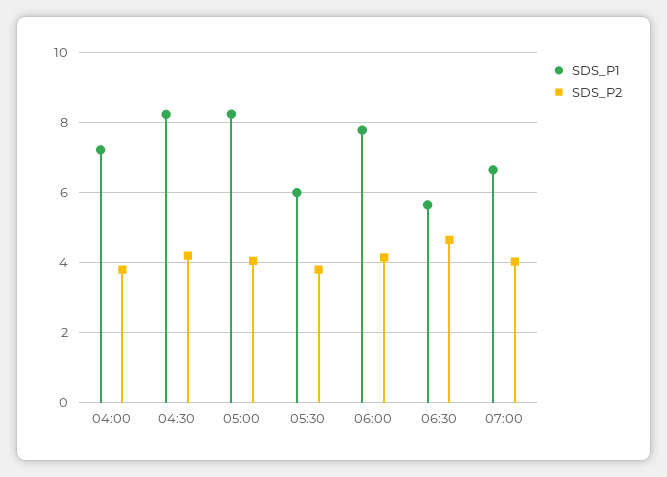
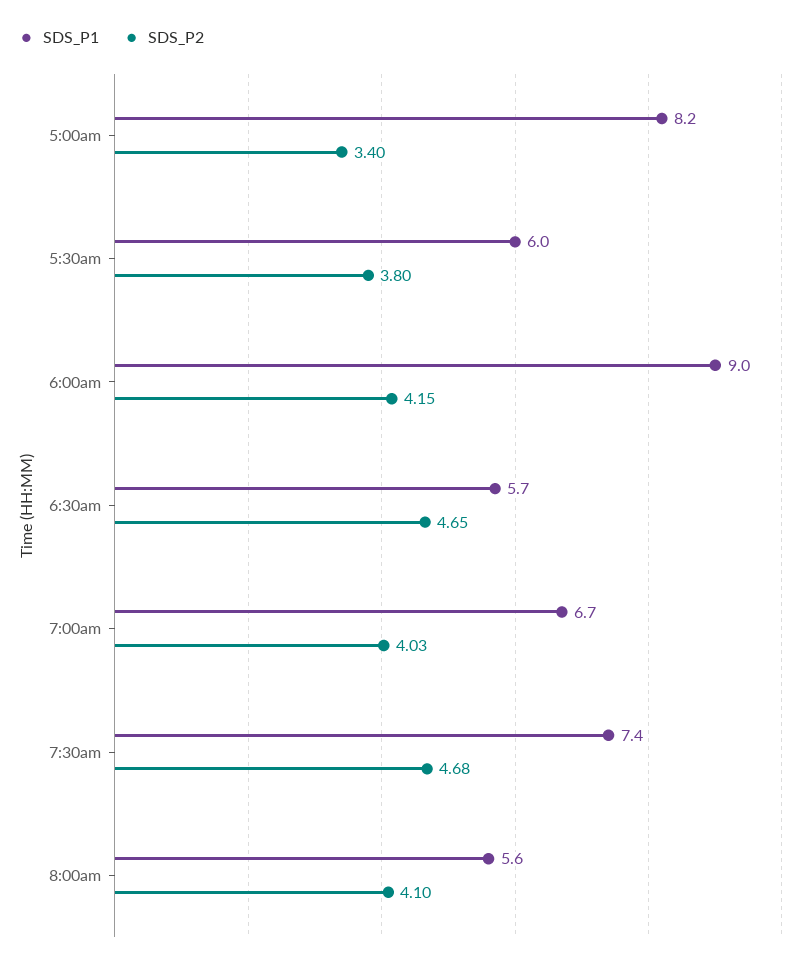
SDS_P1, 04:00: 7.2 -> none
SDS_P2, 04:00: 3.8 -> none
SDS_P1, 04:30: 8.2 -> none
SDS_P2, 04:30: 4.2 -> none
SDS_P2, 05:00: 4 -> 3.4
SDS_P1, 06:00: 7.8 -> 9
SDS_P1, 7:30am: none -> 7.4
SDS_P2, 7:30am: none -> 4.68
SDS_P1, 8:00am: none -> 5.6
SDS_P2, 8:00am: none -> 4.1

